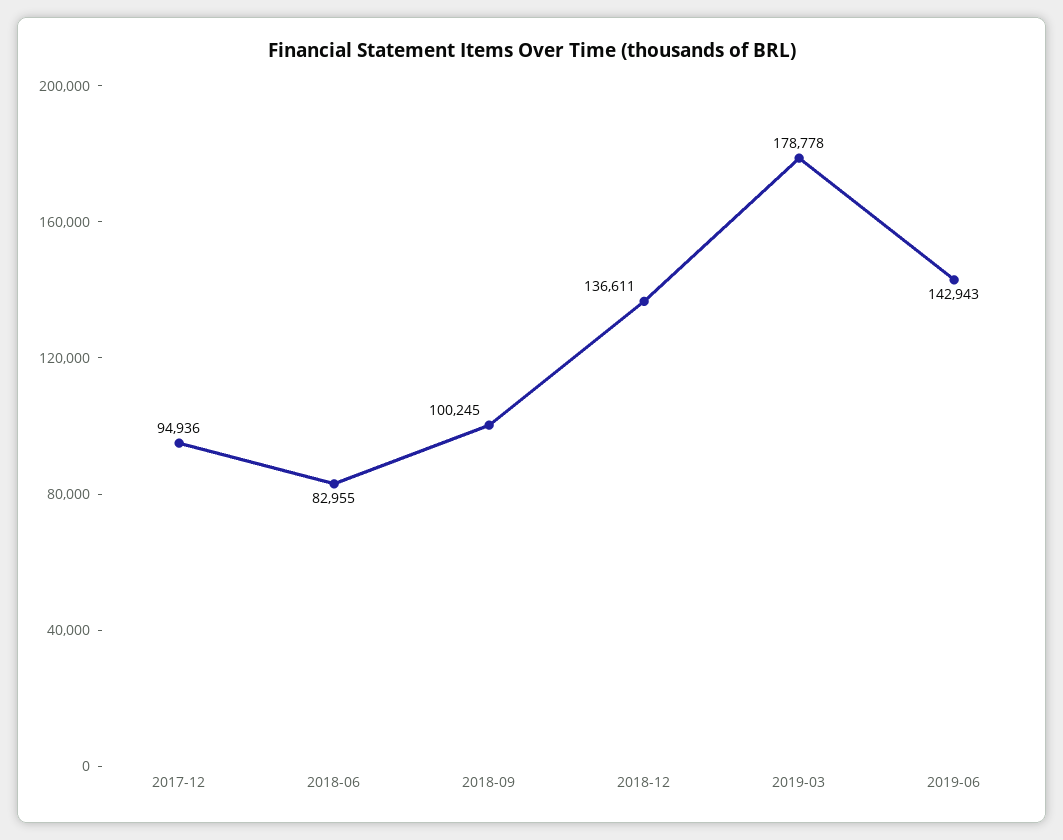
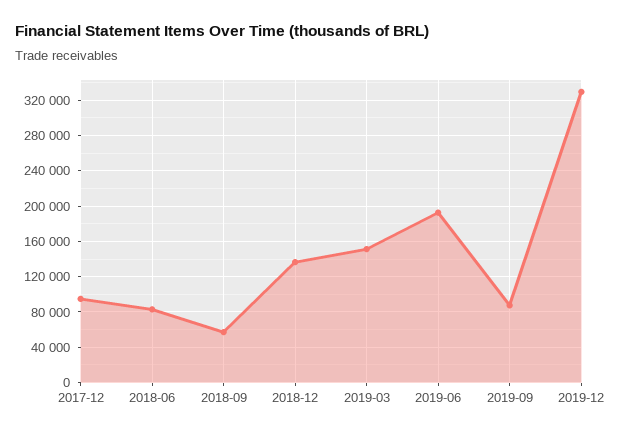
2018-09: 100245 -> 60000
2019-03: 178778 -> 150000
2019-06: 142943 -> 190000
2019-09: none -> 90000
2019-12: none -> 330000

